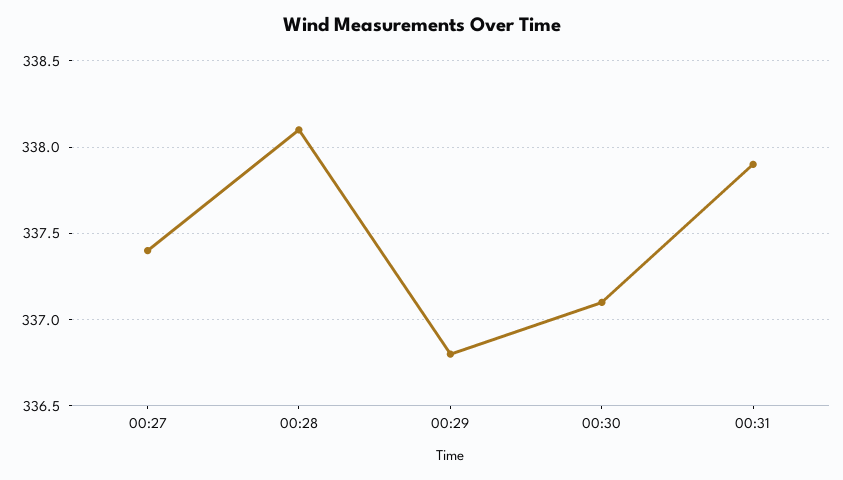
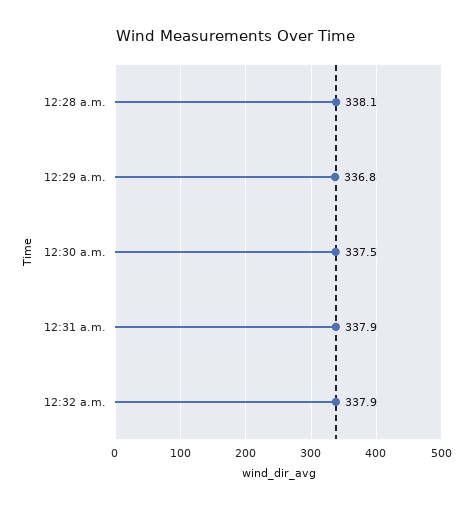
00:27: 337.4 -> none
00:30: 337.1 -> 337.5
12:32 a.m.: none -> 337.9

